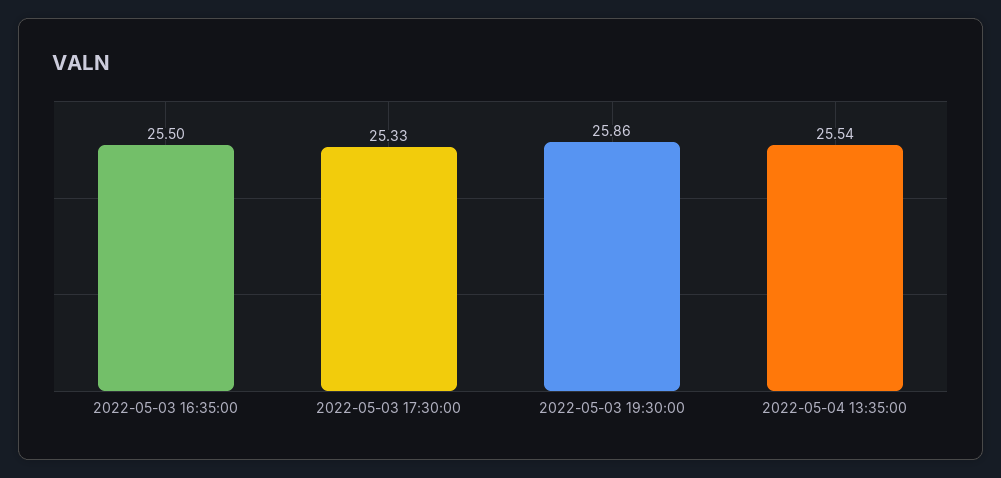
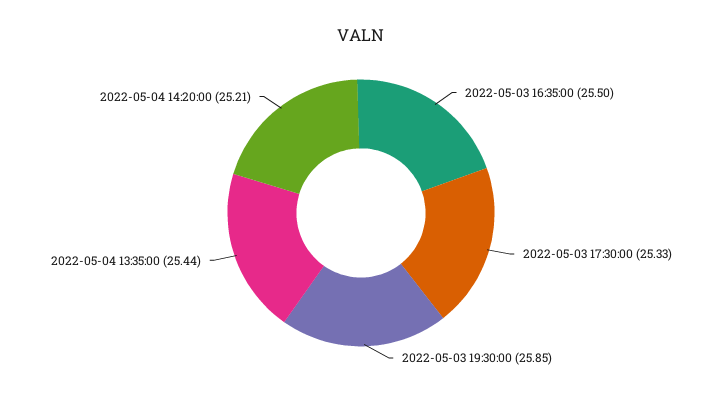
2022-05-03 19:30:00: 25.86 -> 25.85
2022-05-04 13:35:00: 25.54 -> 25.44
2022-05-04 14:20:00: none -> 25.21

